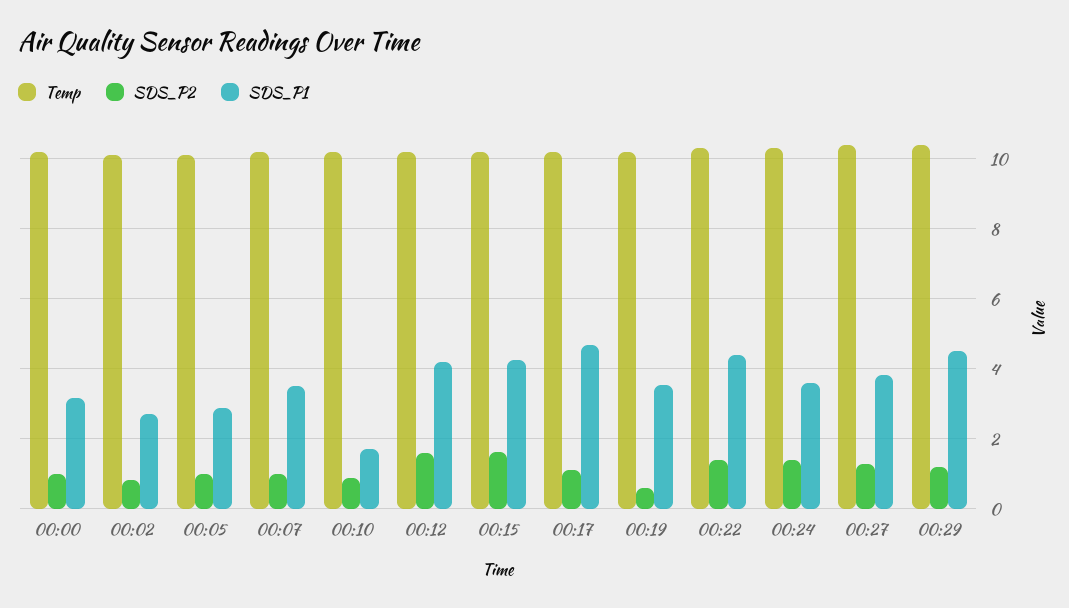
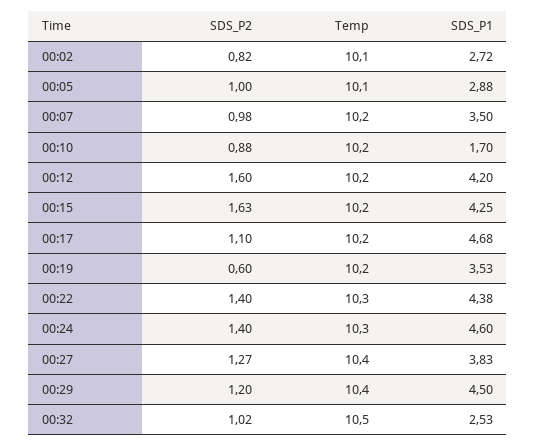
Temp, 00:00: 10.2 -> none
SDS_P2, 00:00: 1 -> none
SDS_P1, 00:00: 3.2 -> none
SDS_P1, 00:24: 3.6 -> 4.6
SDS_P2, 00:32: none -> 1.02
Temp, 00:32: none -> 10.5
SDS_P1, 00:32: none -> 2.53

